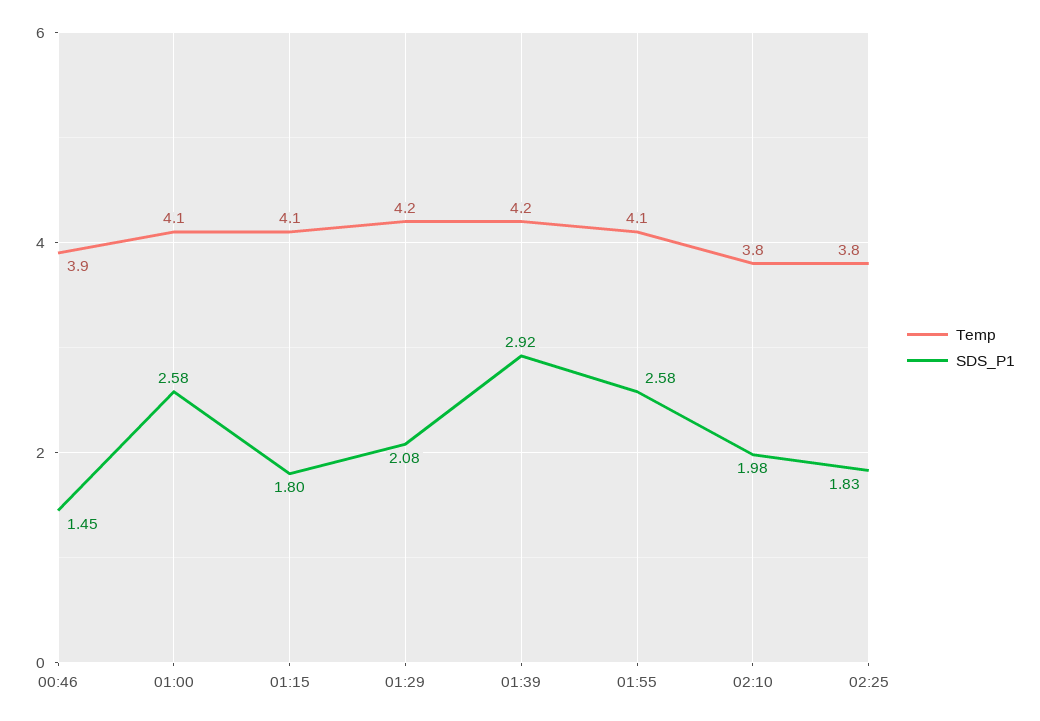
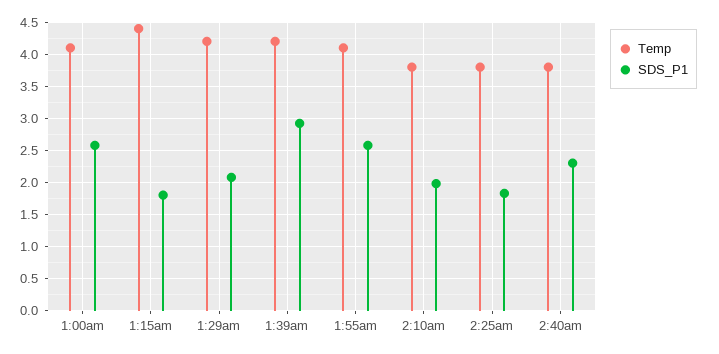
Temp, 00:46: 3.9 -> none
SDS_P1, 00:46: 1.45 -> none
Temp, 01:15: 4.1 -> 4.4
Temp, 2:40am: none -> 3.8
SDS_P1, 2:40am: none -> 2.3

